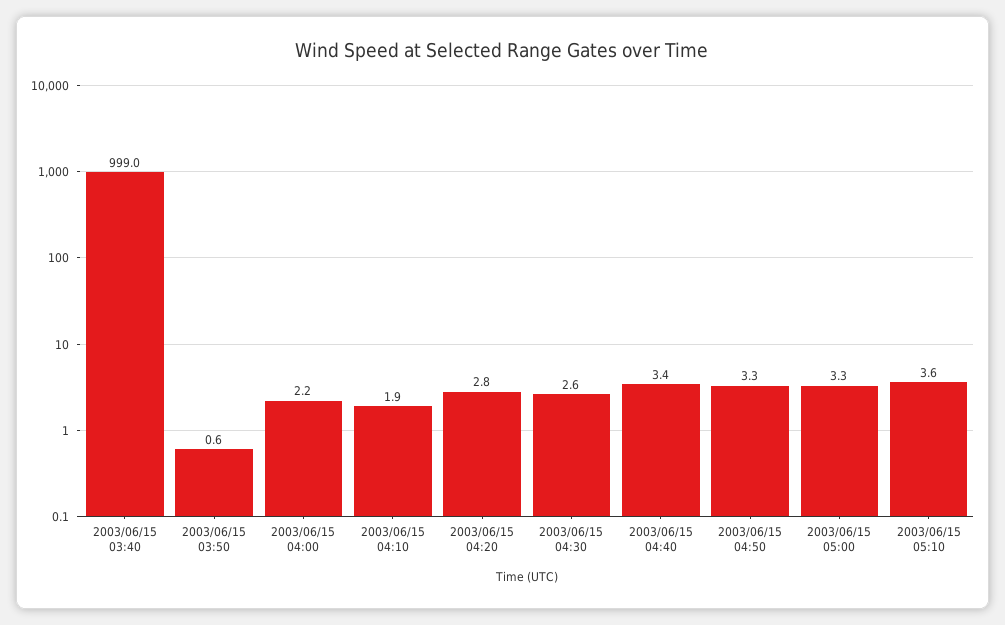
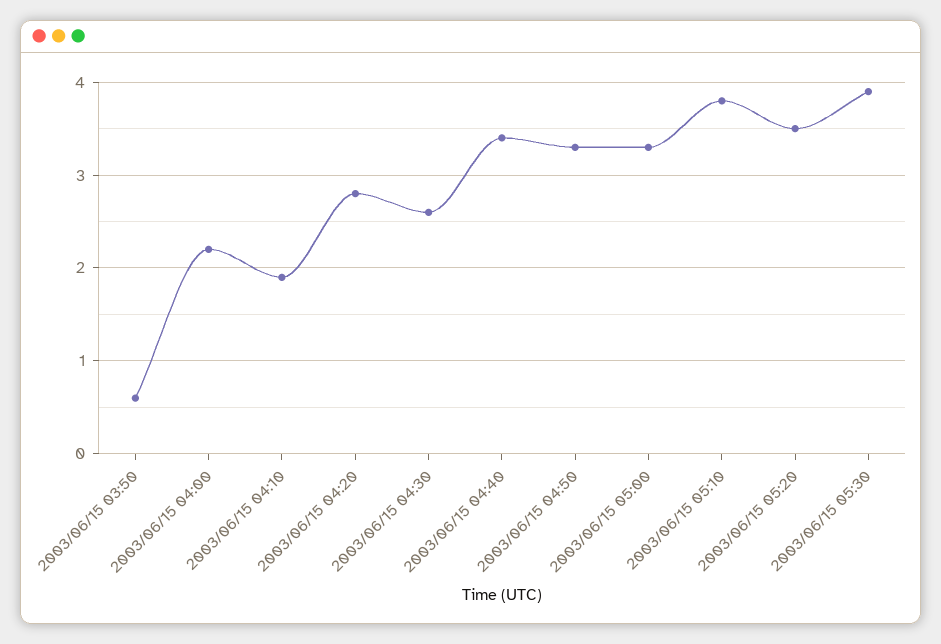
2003/06/15 03:40: 999 -> none
2003/06/15 05:10: 3.6 -> 3.8
2003/06/15 05:20: none -> 3.5
2003/06/15 05:30: none -> 3.9

